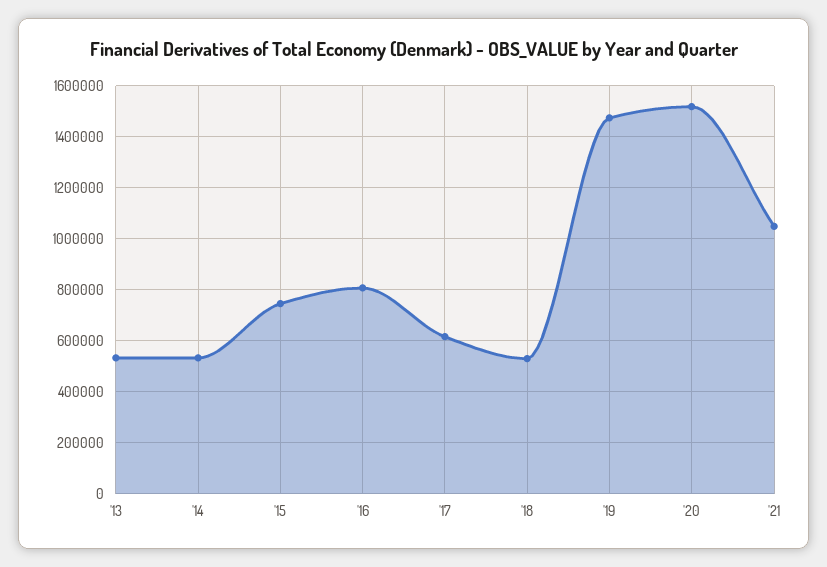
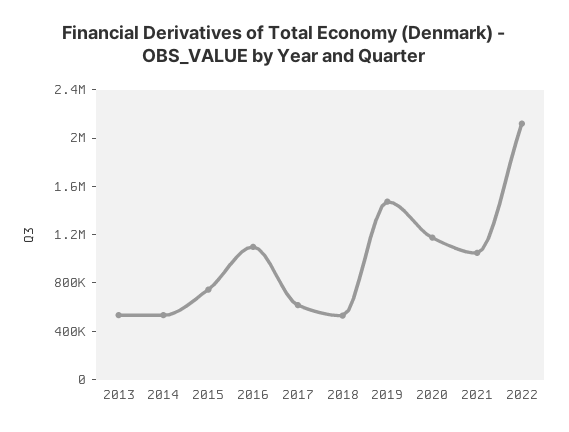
'16: 800000 -> 1100000
'20: 1525000 -> 1200000
2022: none -> 2100000

